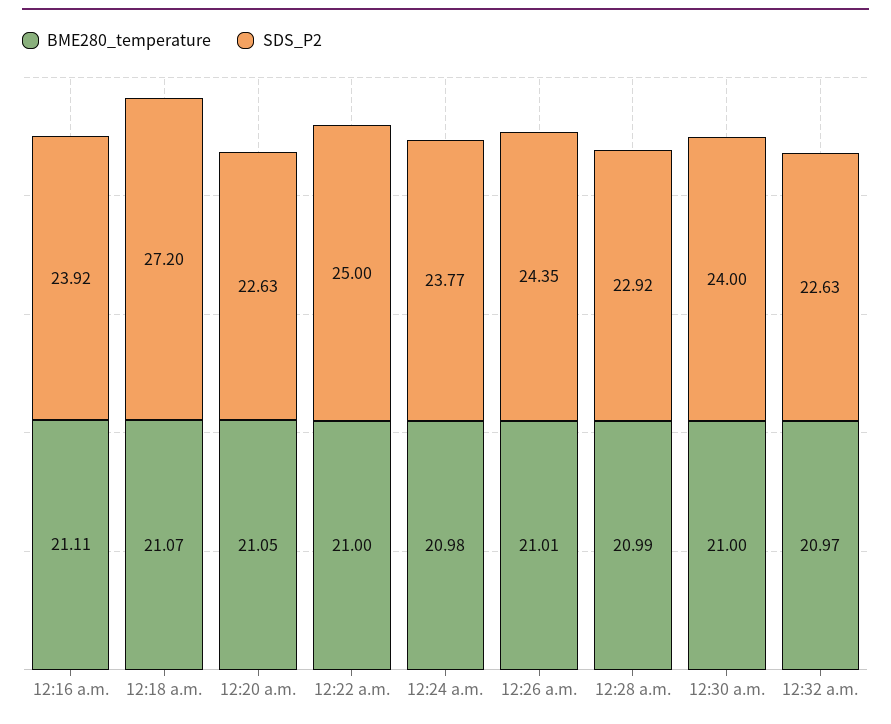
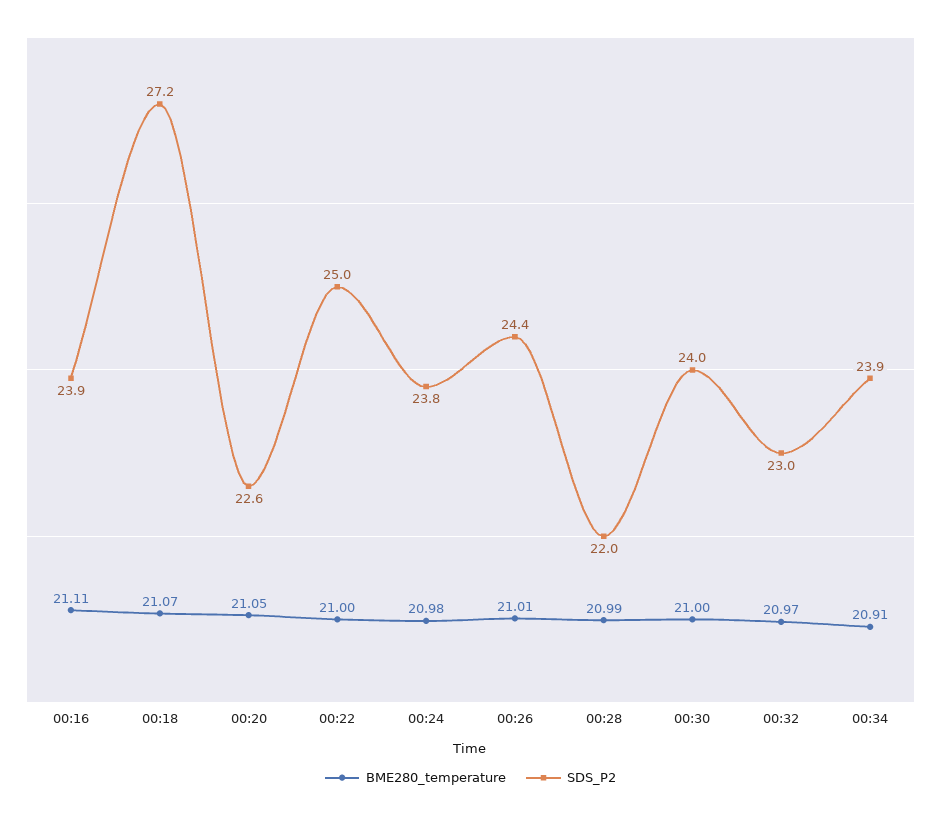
SDS_P2, 12:28 a.m.: 22.92 -> 22
SDS_P2, 12:32 a.m.: 22.63 -> 23
BME280_temperature, 00:34: none -> 20.91
SDS_P2, 00:34: none -> 23.9

